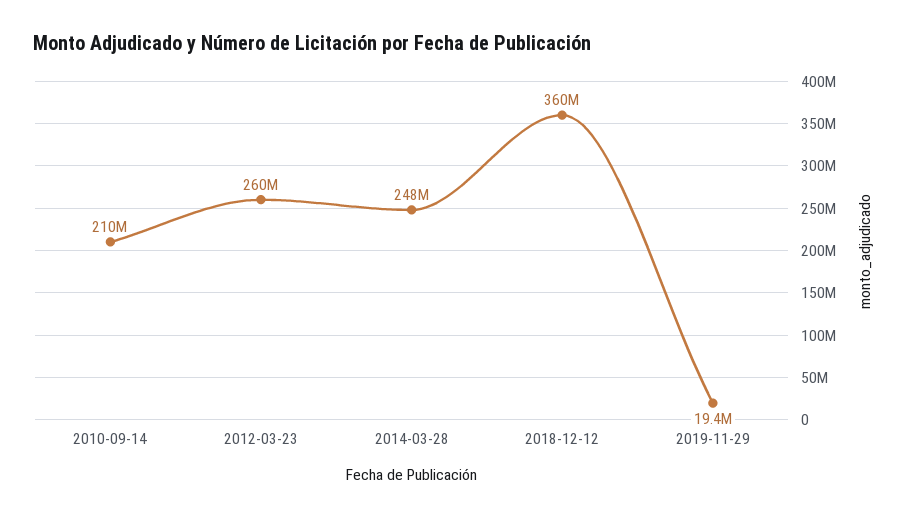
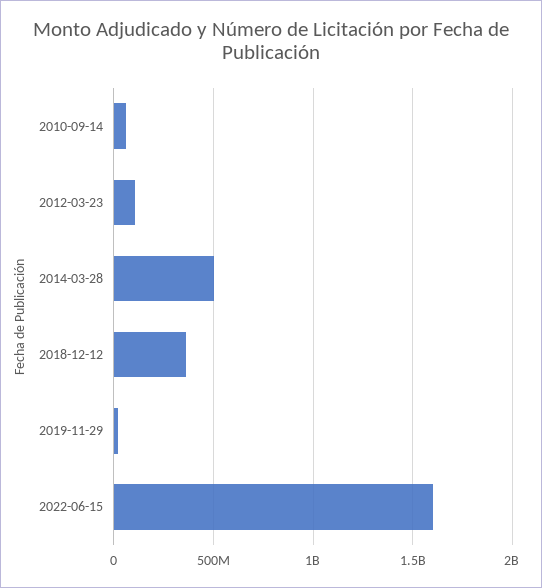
2010-09-14: 210000000 -> 50000000
2012-03-23: 260000000 -> 100000000
2014-03-28: 248000000 -> 500000000
2022-06-15: none -> 1600000000

